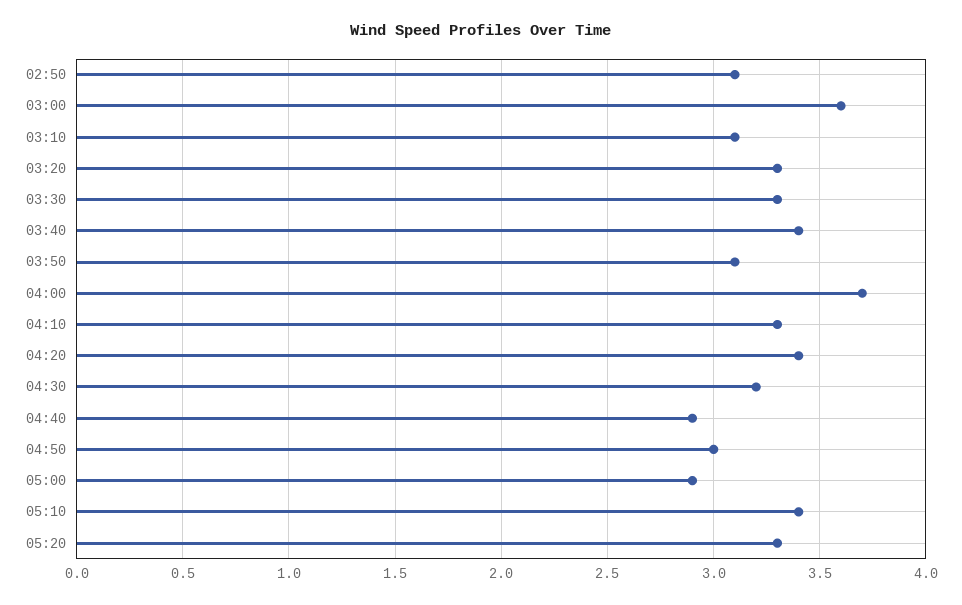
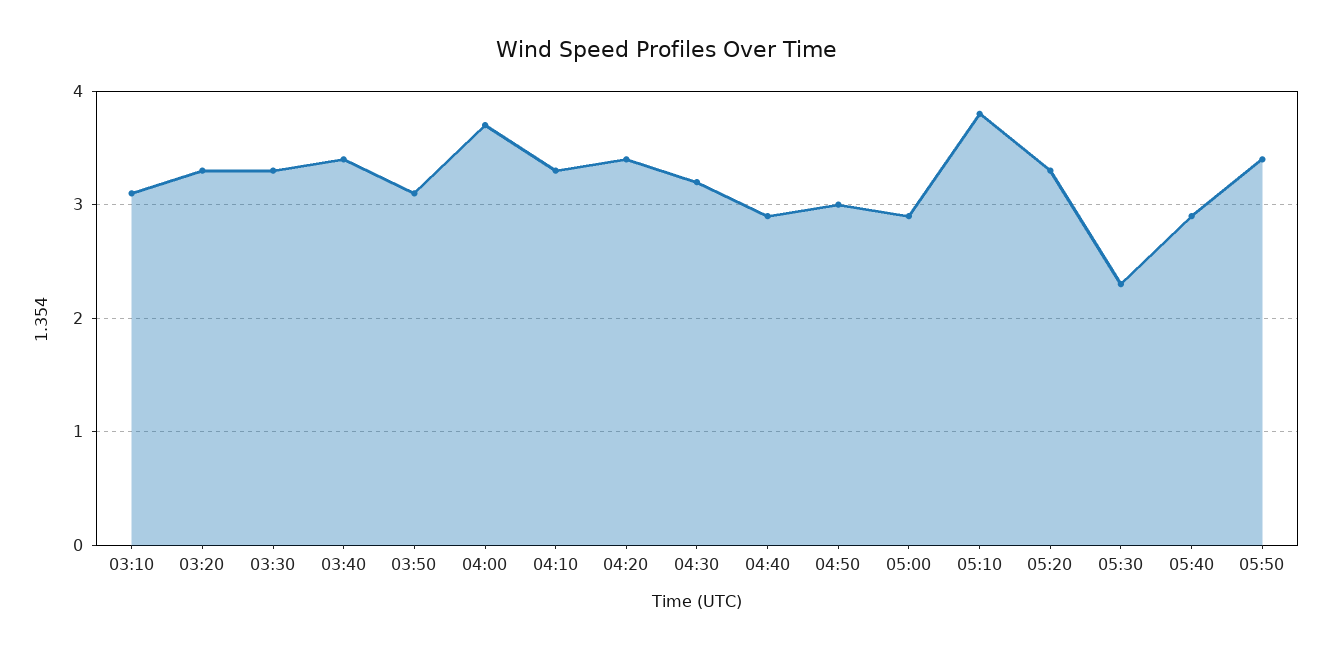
02:50: 3.1 -> none
03:00: 3.6 -> none
05:10: 3.4 -> 3.8
05:30: none -> 2.3
05:40: none -> 2.9
05:50: none -> 3.4

